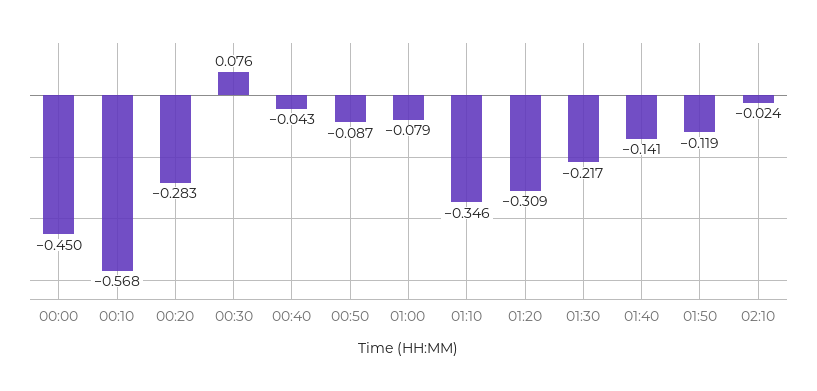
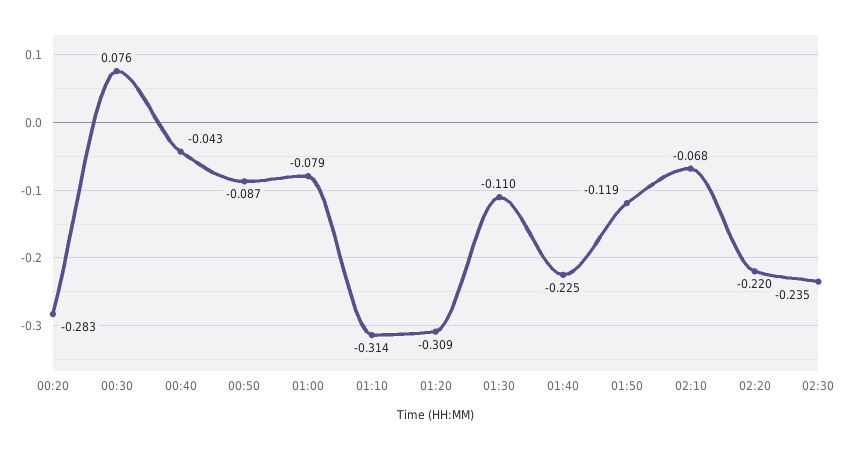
00:00: -0.45 -> none
00:10: -0.568 -> none
01:10: -0.346 -> -0.314
01:30: -0.217 -> -0.11
01:40: -0.141 -> -0.225
02:10: -0.024 -> -0.068
02:20: none -> -0.22
02:30: none -> -0.235

